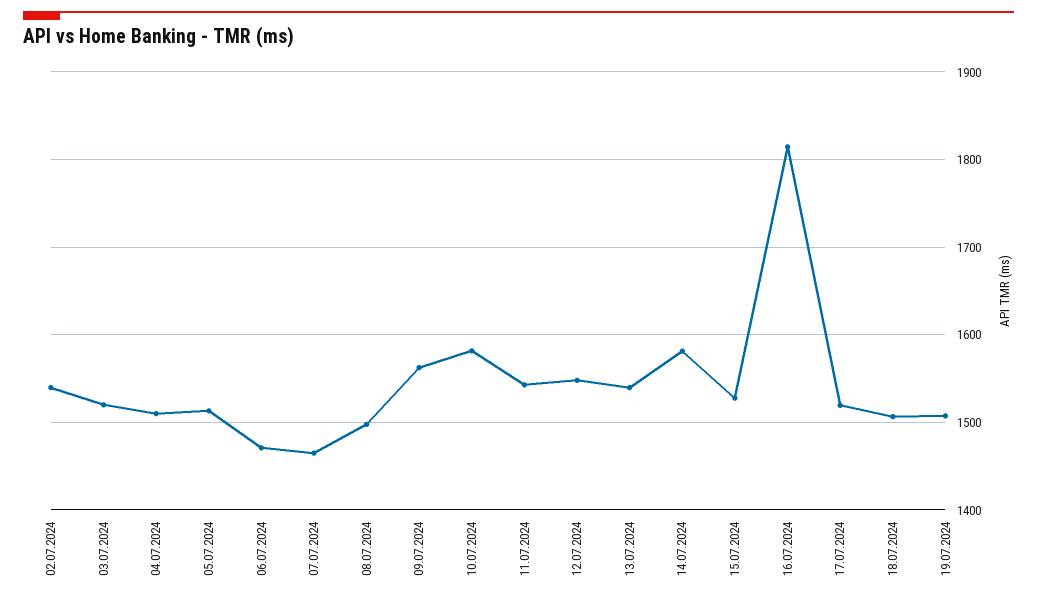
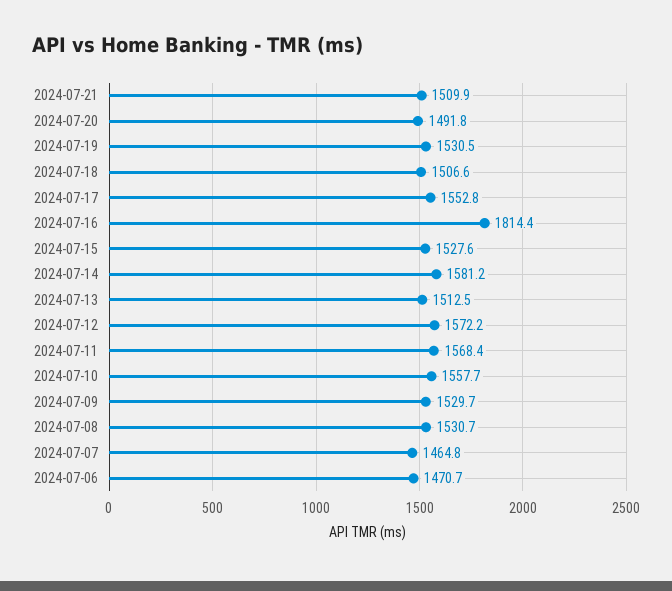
02.07.2024: 1540 -> none
03.07.2024: 1520 -> none
04.07.2024: 1510 -> none
05.07.2024: 1510 -> none
08.07.2024: 1500 -> 1530.7
09.07.2024: 1560 -> 1529.7
10.07.2024: 1580 -> 1557.7
11.07.2024: 1540 -> 1568.4
12.07.2024: 1550 -> 1572.2
13.07.2024: 1540 -> 1512.5
17.07.2024: 1520 -> 1552.8
19.07.2024: 1510 -> 1530.5
2024-07-21: none -> 1509.9
2024-07-20: none -> 1491.8

